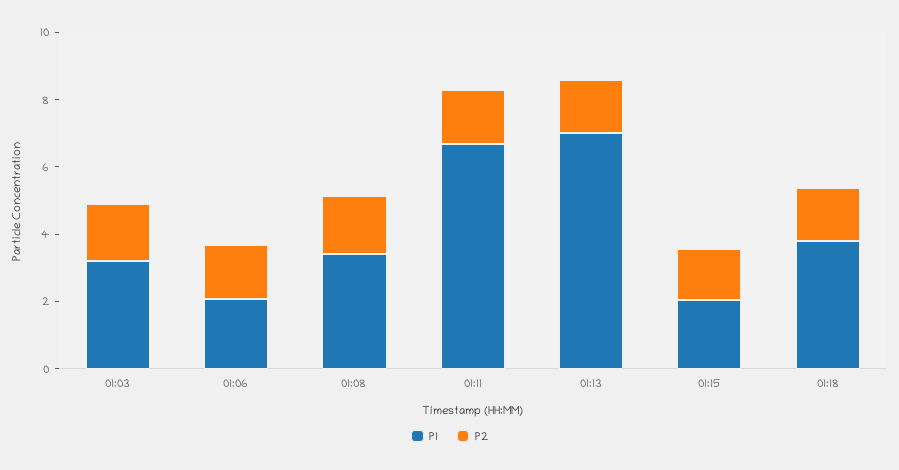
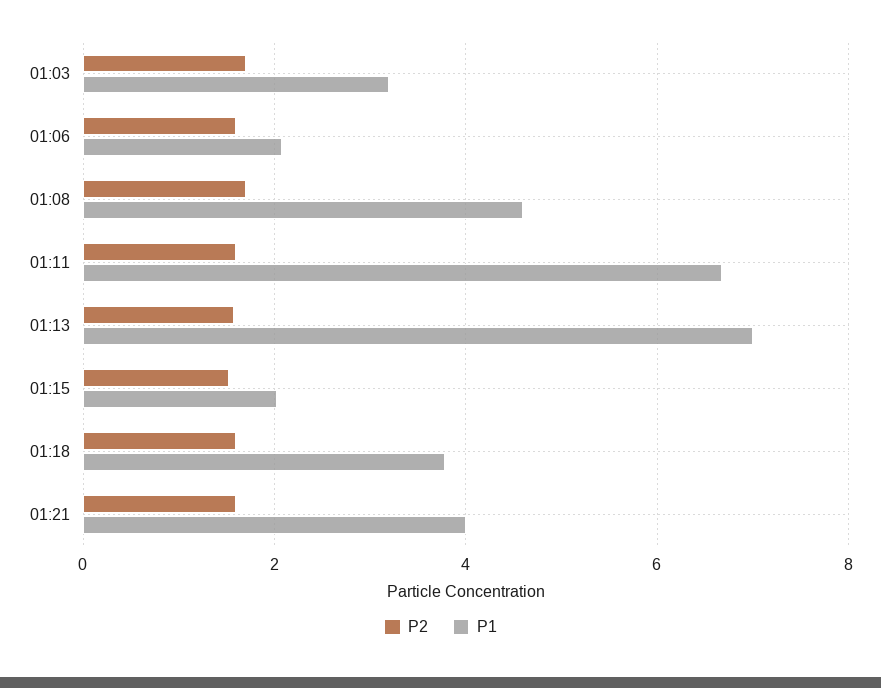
P1, 01:08: 3.5 -> 4.6
P2, 01:21: none -> 1.6
P1, 01:21: none -> 4

